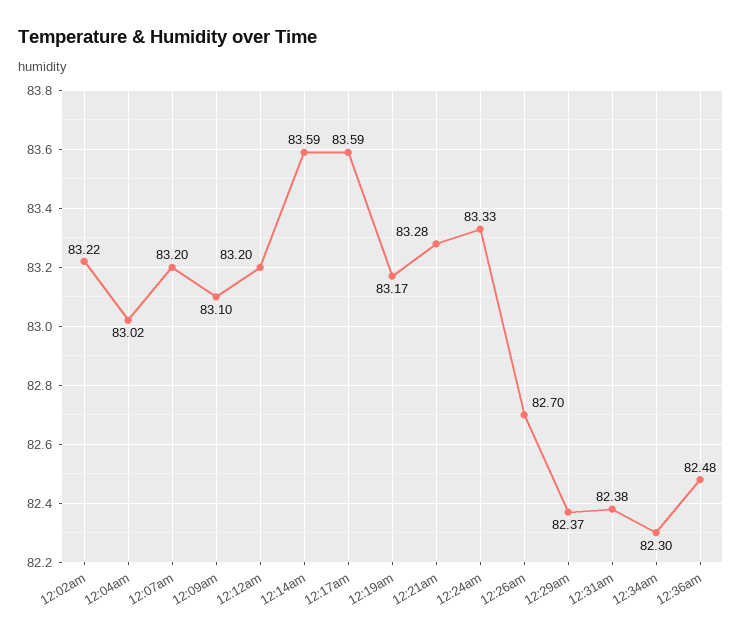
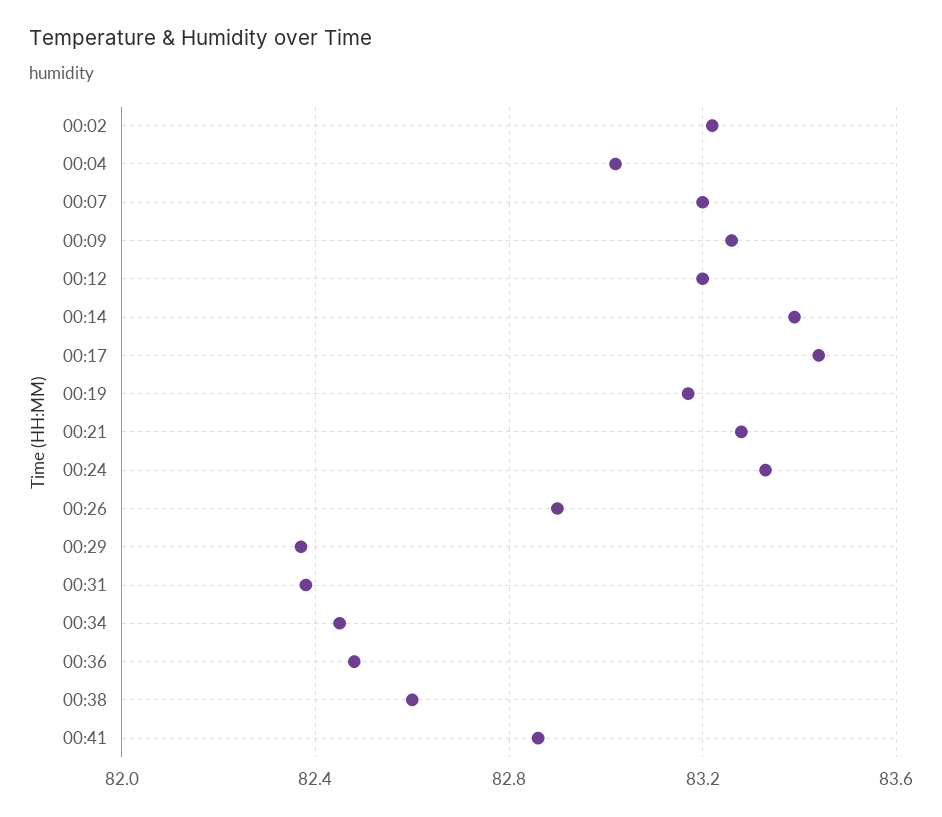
12:09am: 83.1 -> 83.25
12:14am: 83.59 -> 83.4
12:17am: 83.59 -> 83.45
12:26am: 82.7 -> 82.9
12:34am: 82.3 -> 82.45
00:38: none -> 82.6
00:41: none -> 82.85

